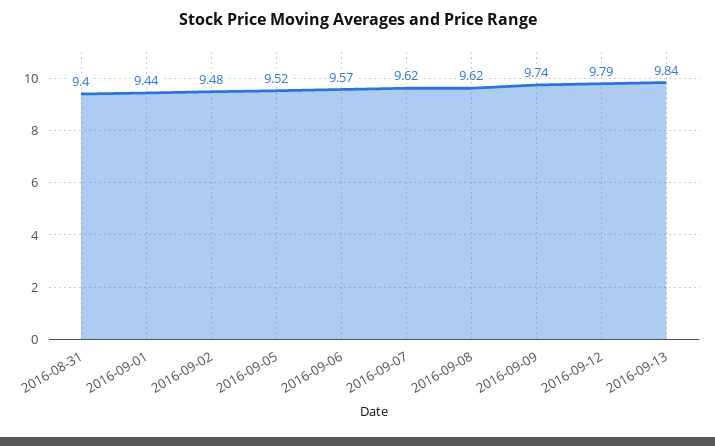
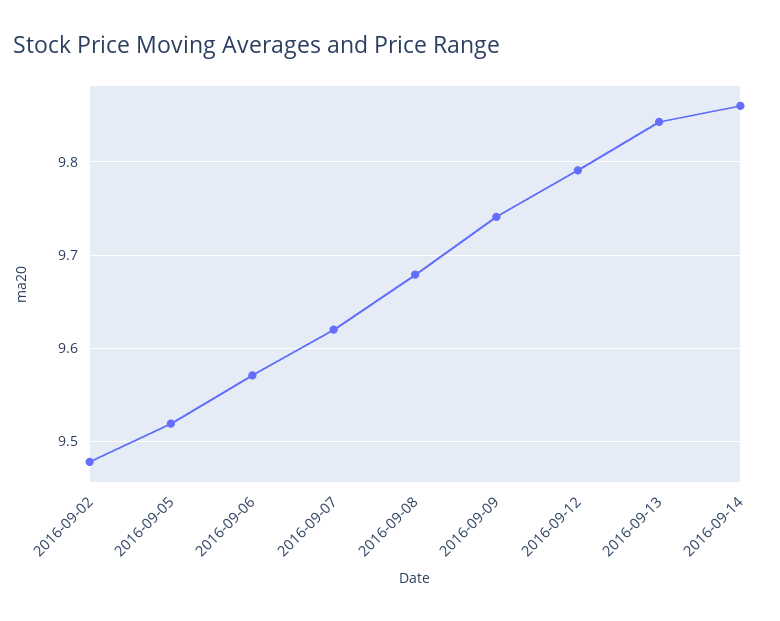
2016-08-31: 9.4 -> none
2016-09-01: 9.44 -> none
2016-09-08: 9.62 -> 9.68
2016-09-14: none -> 9.86

